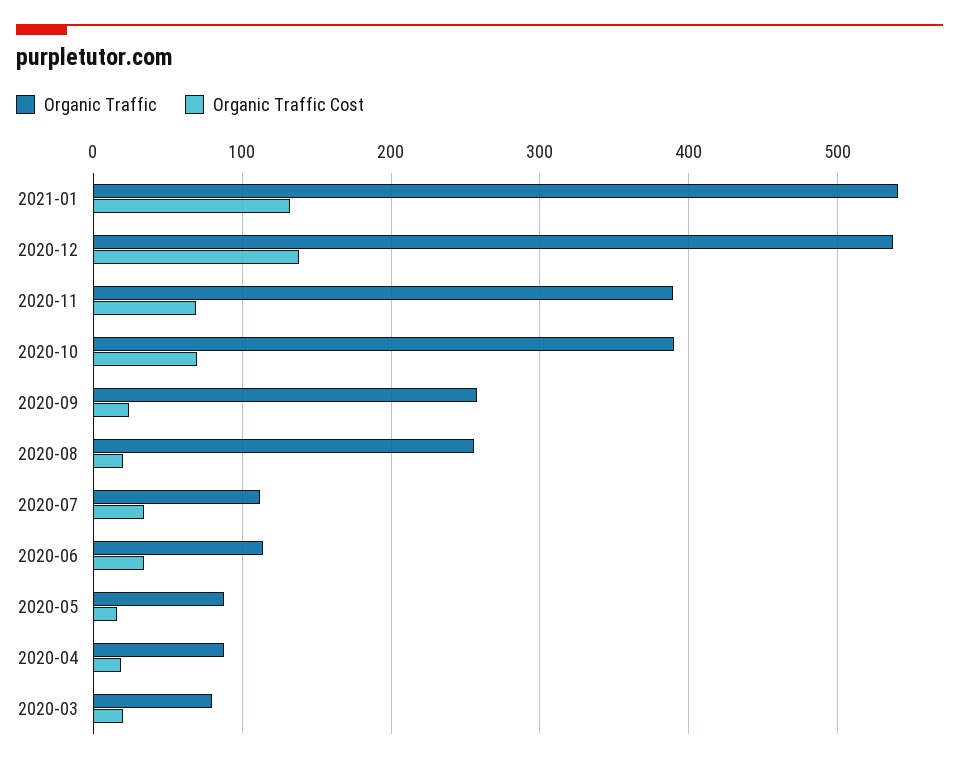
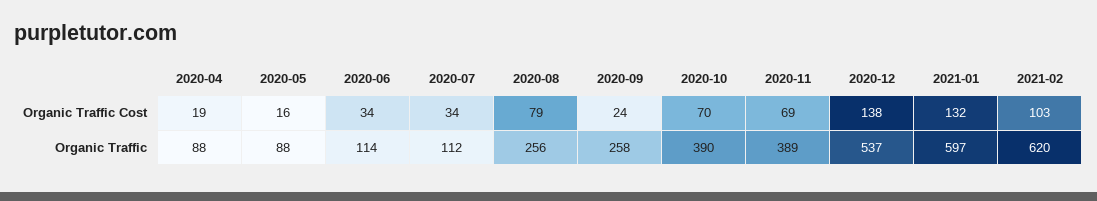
Organic Traffic, 2021-01: 540 -> 597
Organic Traffic Cost, 2020-08: 20 -> 79
Organic Traffic, 2020-03: 80 -> none
Organic Traffic Cost, 2020-03: 20 -> none
Organic Traffic Cost, 2021-02: none -> 103
Organic Traffic, 2021-02: none -> 620

